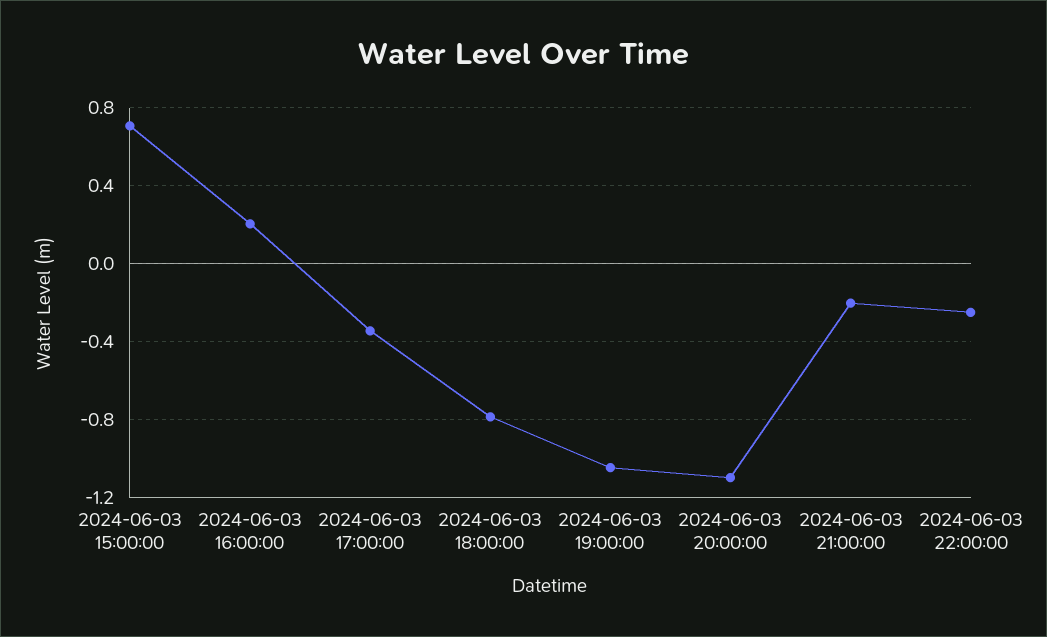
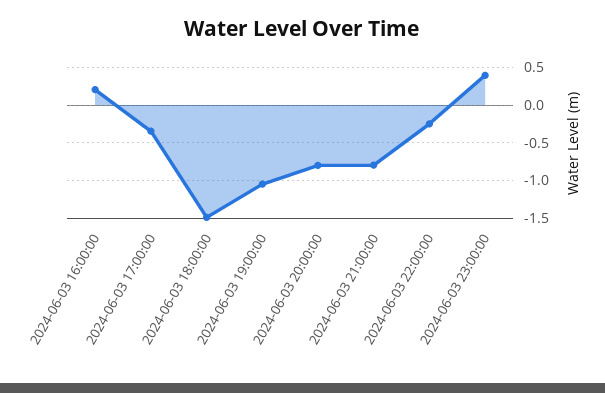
2024-06-03 15:00:00: 0.7 -> none
2024-06-03 18:00:00: -0.8 -> -1.5
2024-06-03 20:00:00: -1.1 -> -0.8
2024-06-03 21:00:00: -0.2 -> -0.8
2024-06-03 23:00:00: none -> 0.4

